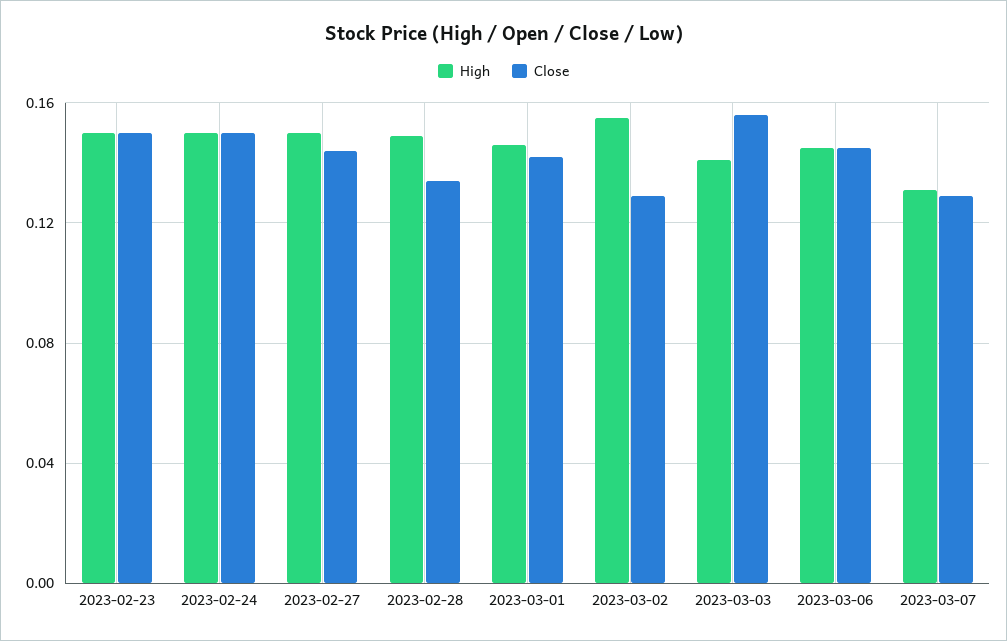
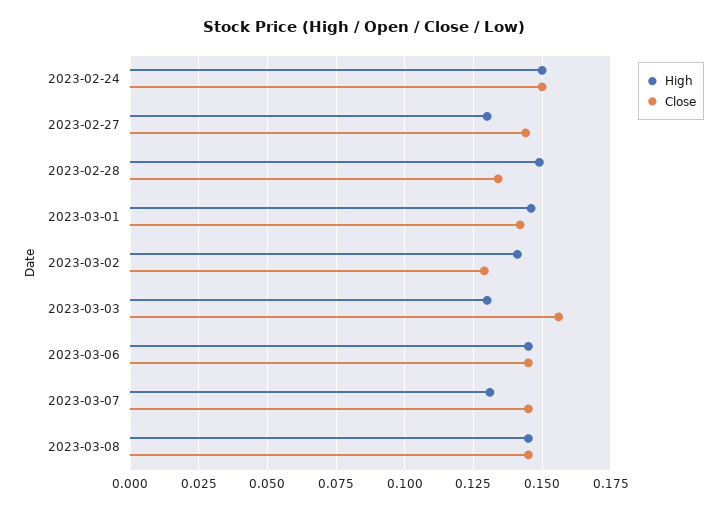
High, 2023-02-23: 0.15 -> none
Close, 2023-02-23: 0.15 -> none
High, 2023-02-27: 0.15 -> 0.13
High, 2023-03-02: 0.155 -> 0.14
High, 2023-03-03: 0.14 -> 0.13
Close, 2023-03-07: 0.13 -> 0.145
High, 2023-03-08: none -> 0.145
Close, 2023-03-08: none -> 0.145

